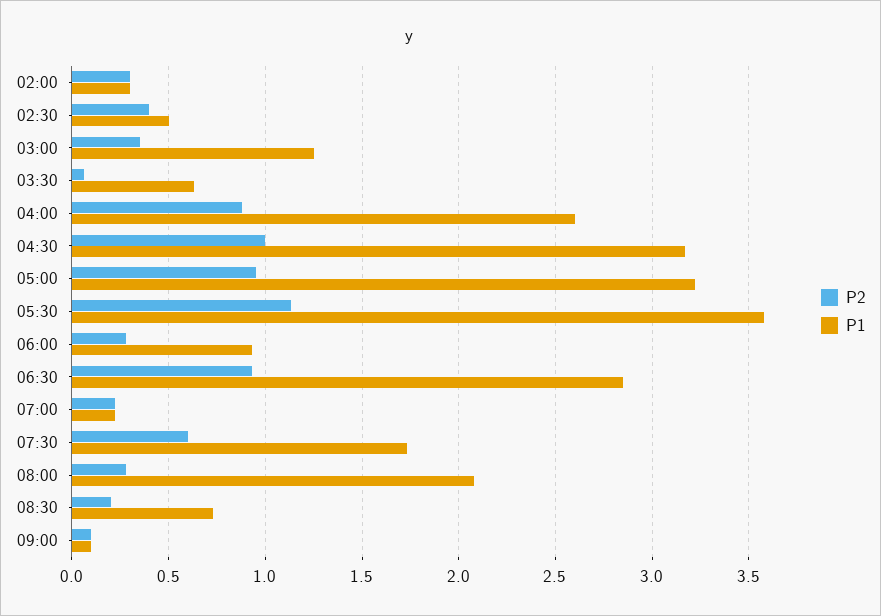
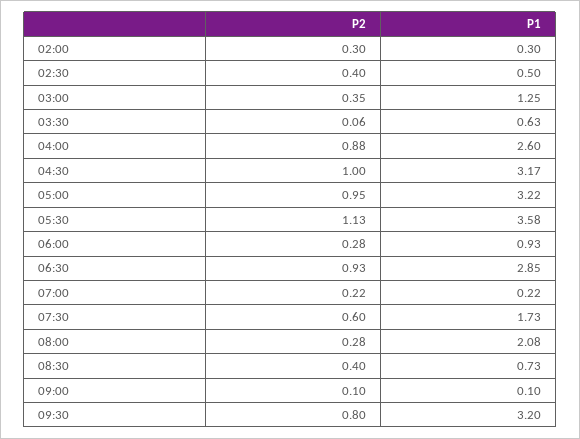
P2, 08:30: 0.2 -> 0.4
P2, 09:30: none -> 0.8
P1, 09:30: none -> 3.2

